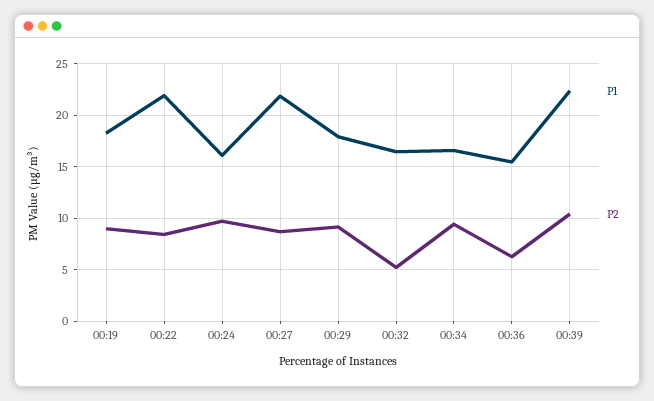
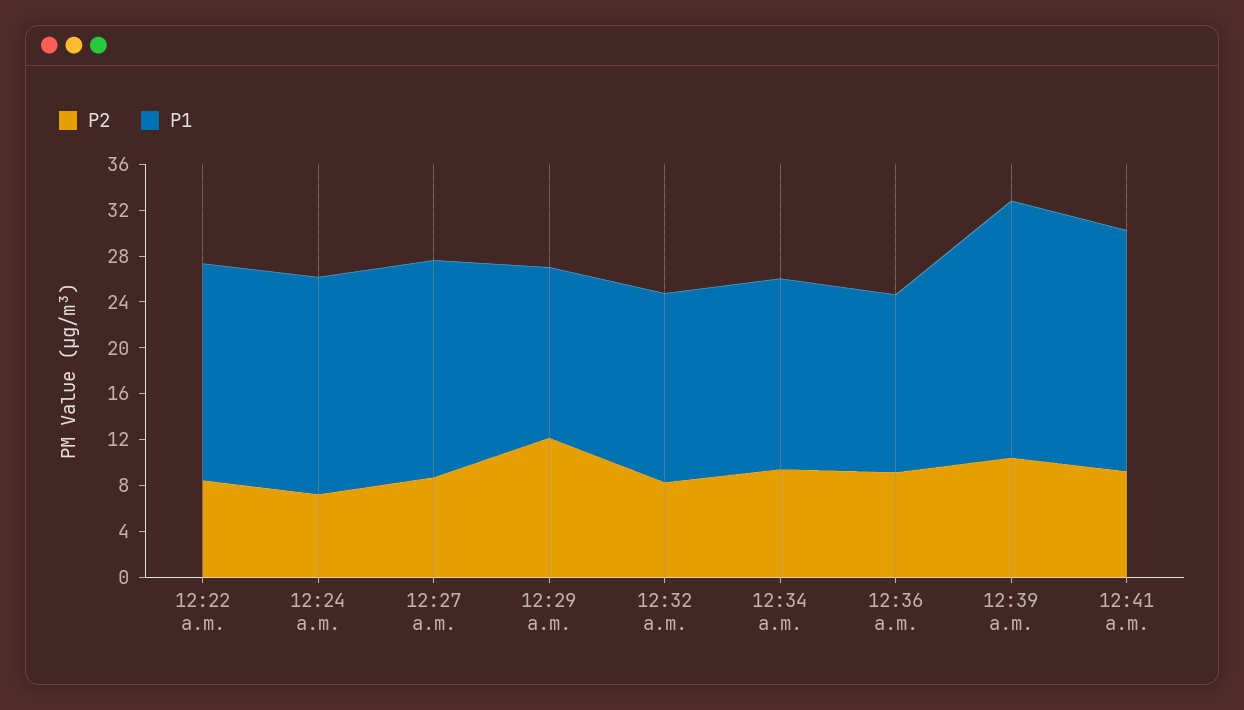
P1, 00:19: 18 -> none
P2, 00:19: 9 -> none
P1, 00:22: 22 -> 19
P1, 00:24: 16 -> 19
P2, 00:24: 10 -> 7
P1, 00:27: 22 -> 19
P1, 00:29: 18 -> 15
P2, 00:29: 9 -> 12
P2, 00:32: 5 -> 8
P2, 00:36: 6 -> 9
P2, 12:41 a.m.: none -> 9
P1, 12:41 a.m.: none -> 21

